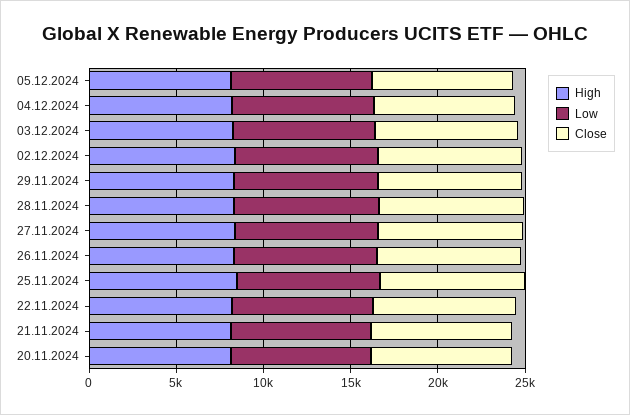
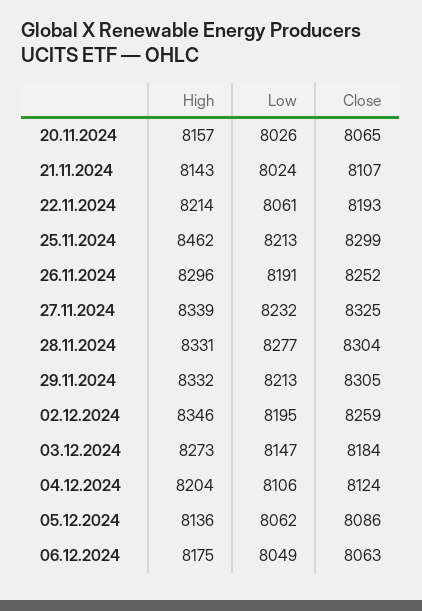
High, 06.12.2024: none -> 8175
Low, 06.12.2024: none -> 8049
Close, 06.12.2024: none -> 8063

